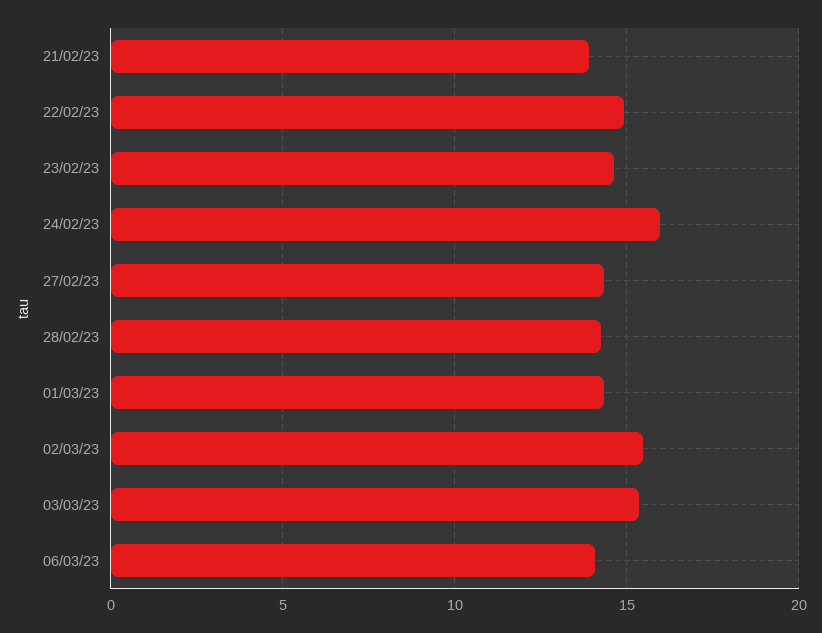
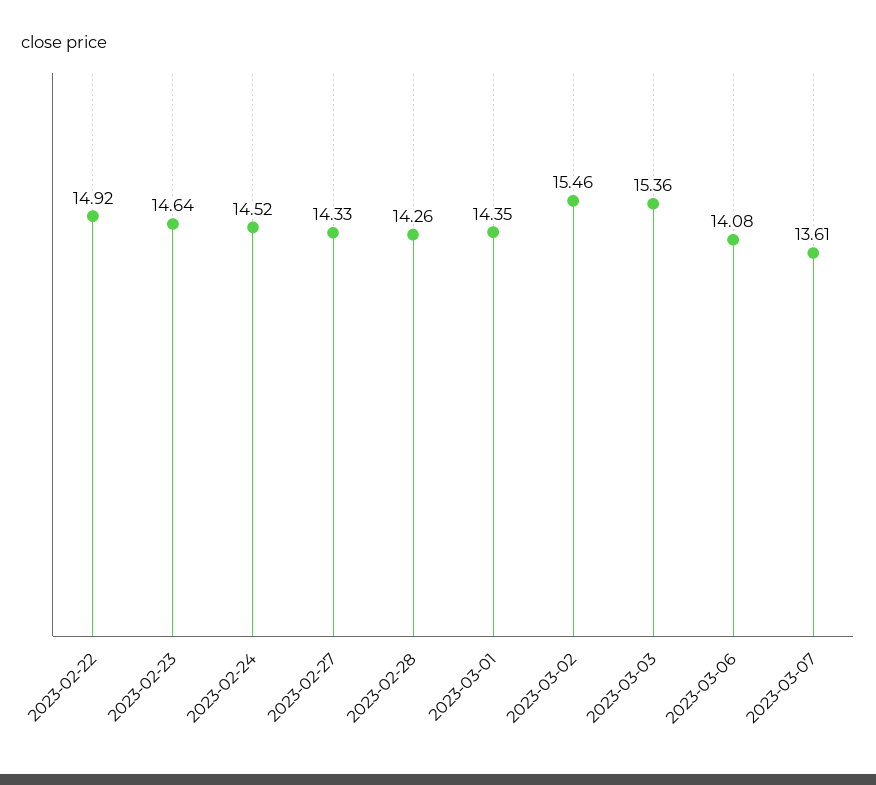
21/02/23: 14 -> none
24/02/23: 16 -> 14.52
2023-03-07: none -> 13.61

